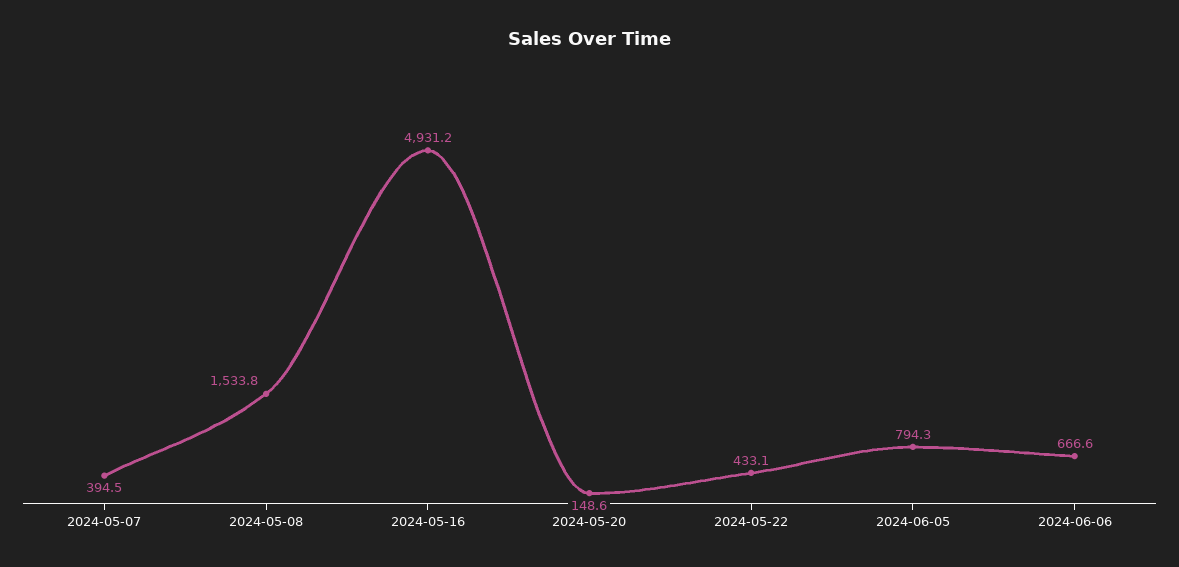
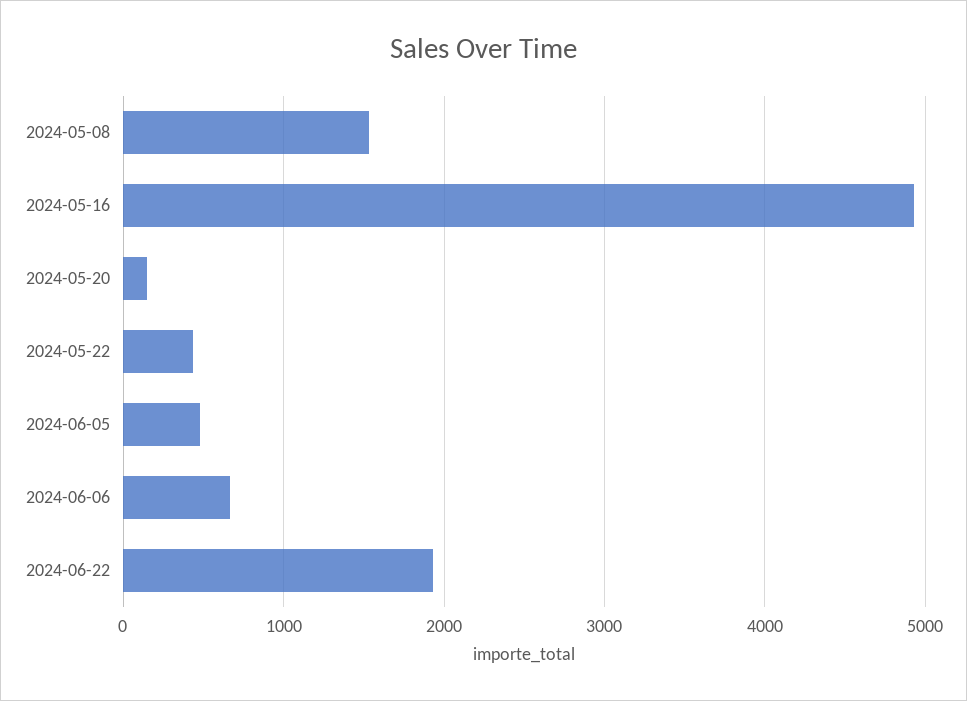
2024-05-07: 394.5 -> none
2024-06-05: 794.3 -> 500
2024-06-22: none -> 1900

